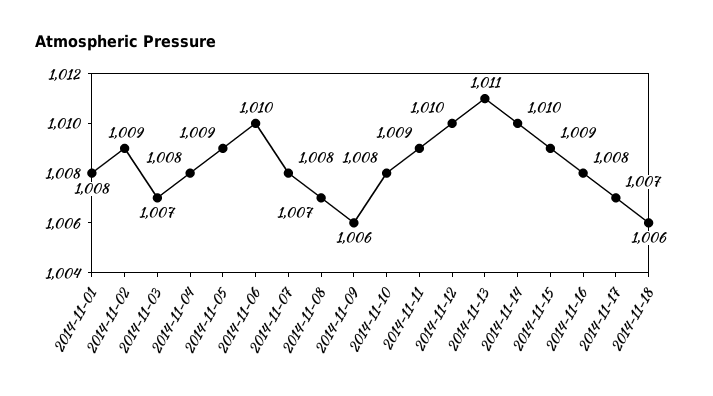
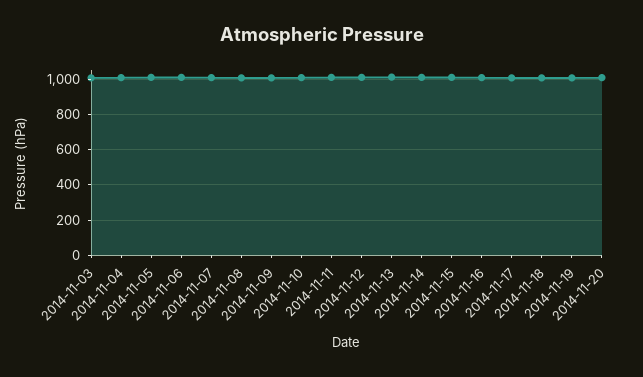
2014-11-01: 1008 -> none
2014-11-02: 1009 -> none
2014-11-19: none -> 1000
2014-11-20: none -> 1000

